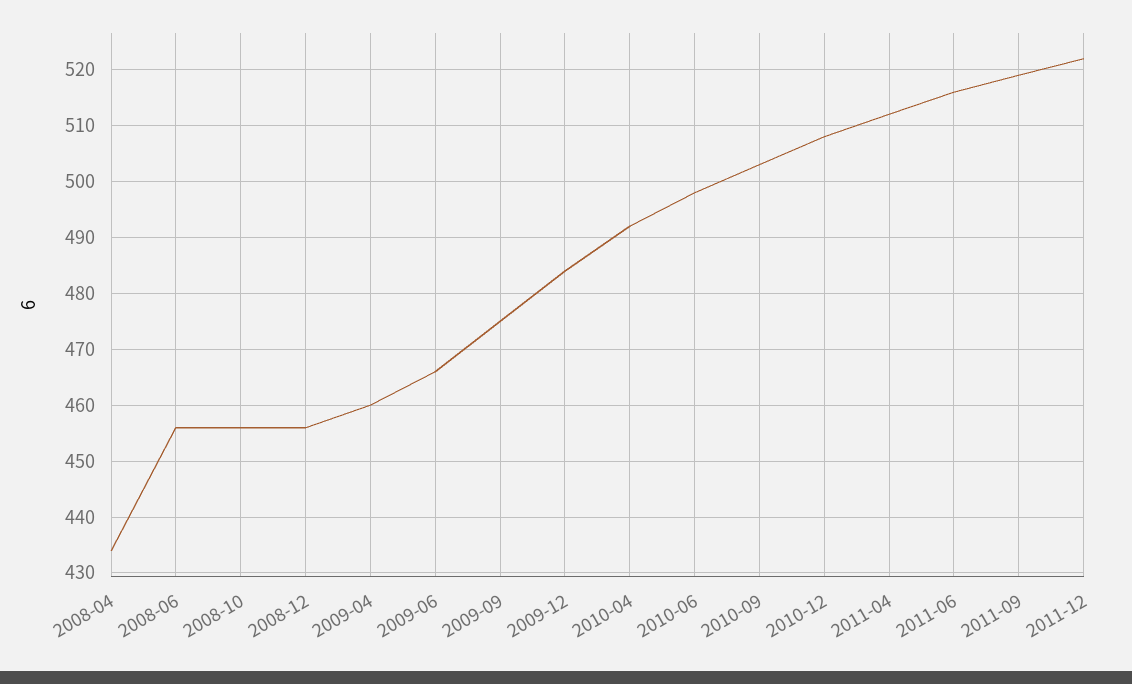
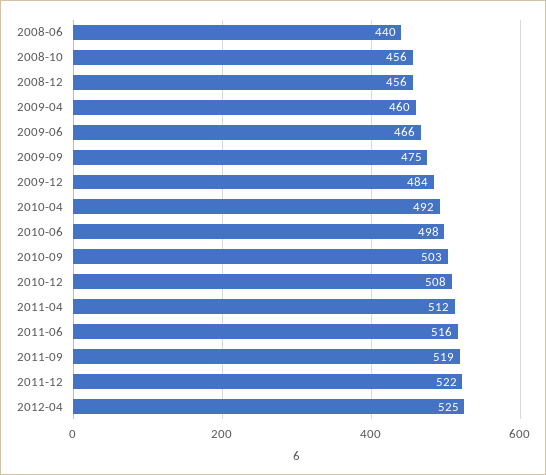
2008-04: 435 -> none
2008-06: 455 -> 440
2012-04: none -> 525

